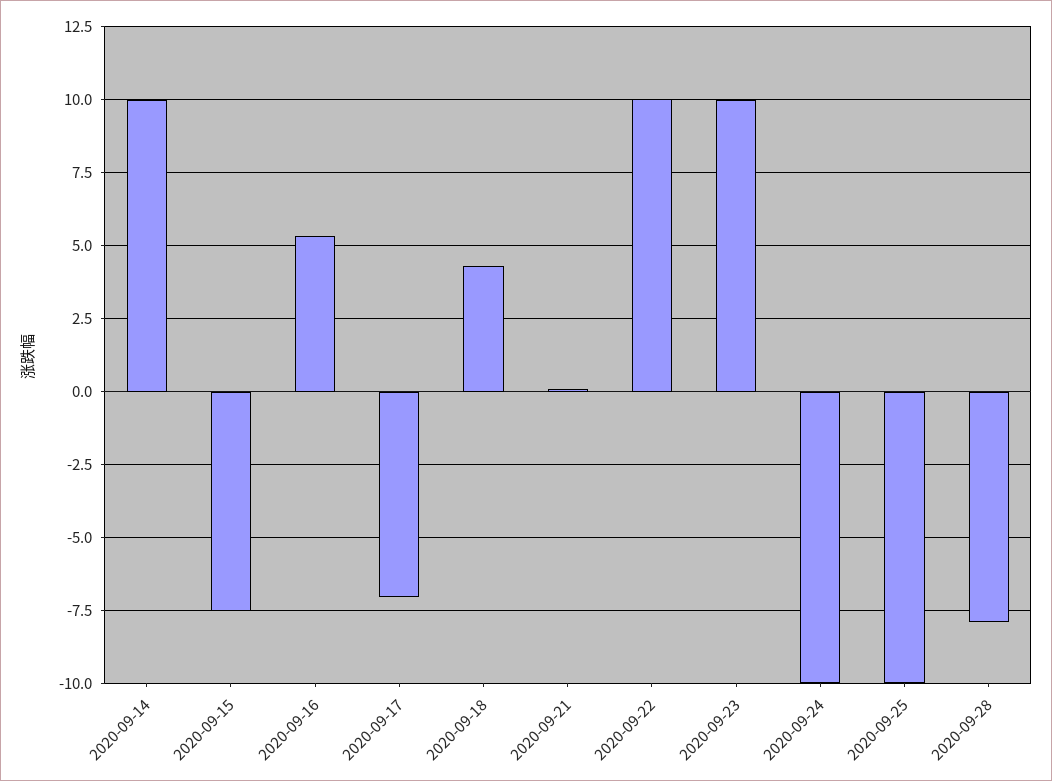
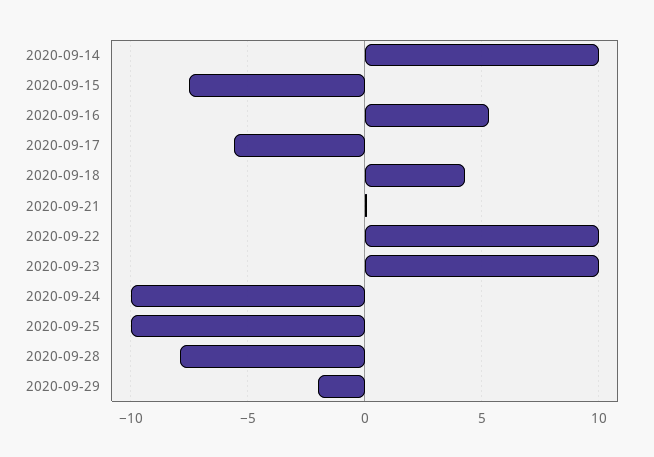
2020-09-17: -7 -> -5.5
2020-09-29: none -> -2

